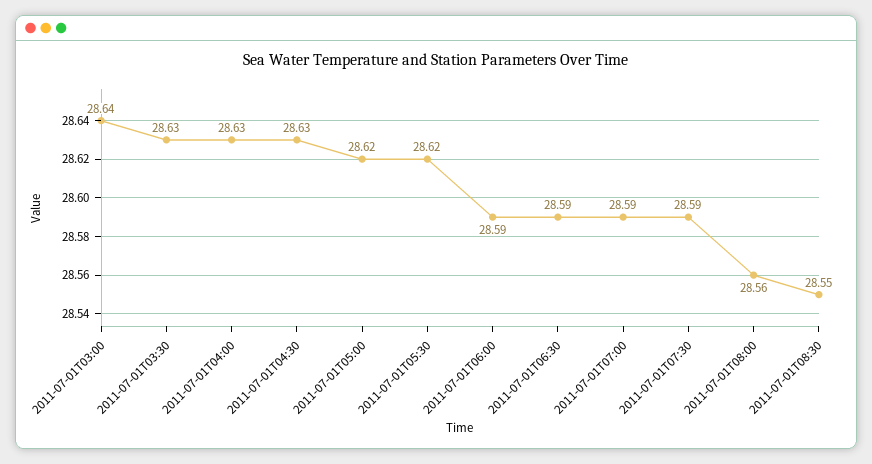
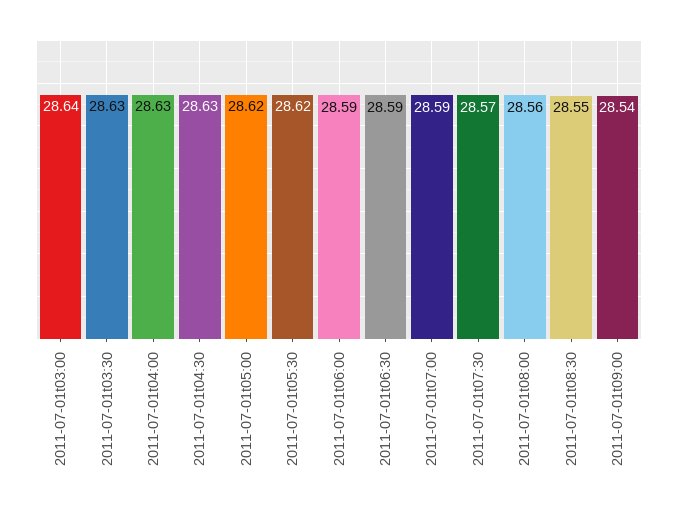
2011-07-01T07:30: 28.59 -> 28.57
2011-07-01t09:00: none -> 28.54

